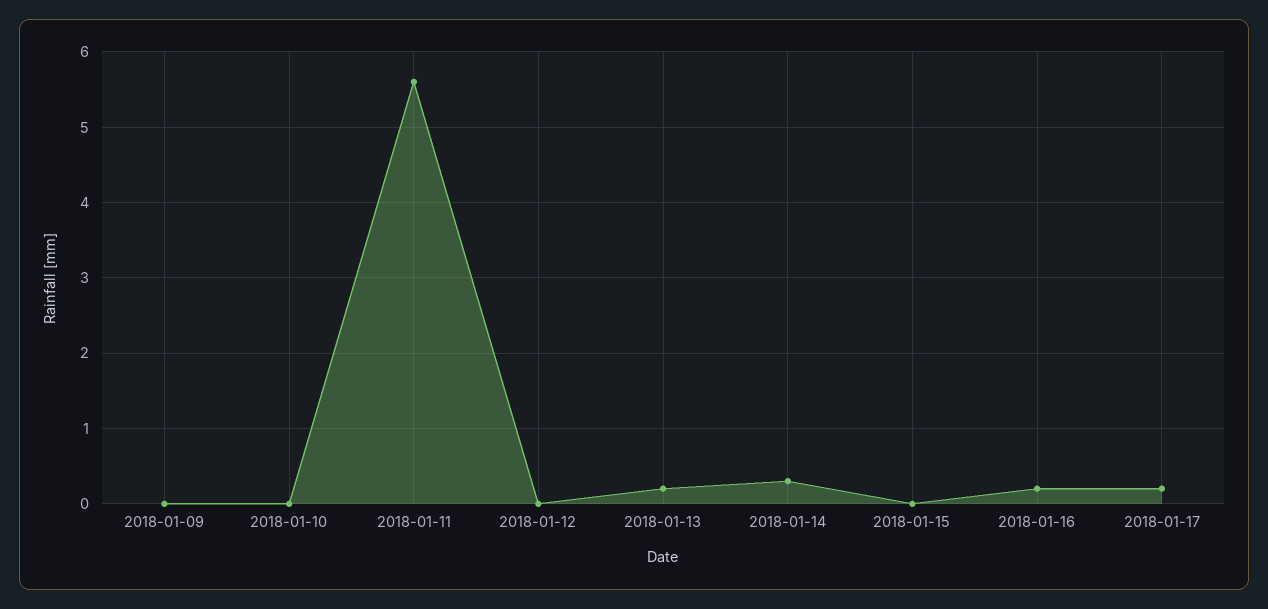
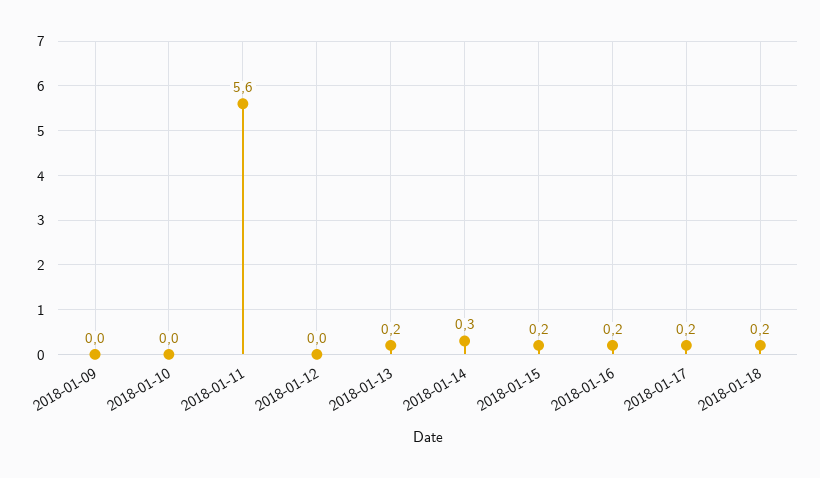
2018-01-15: 0 -> 0.2
2018-01-18: none -> 0.2

